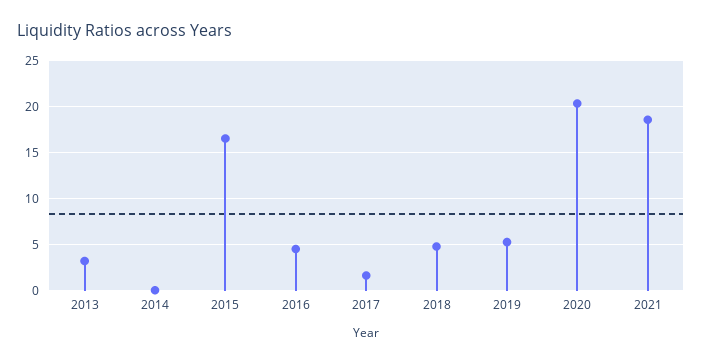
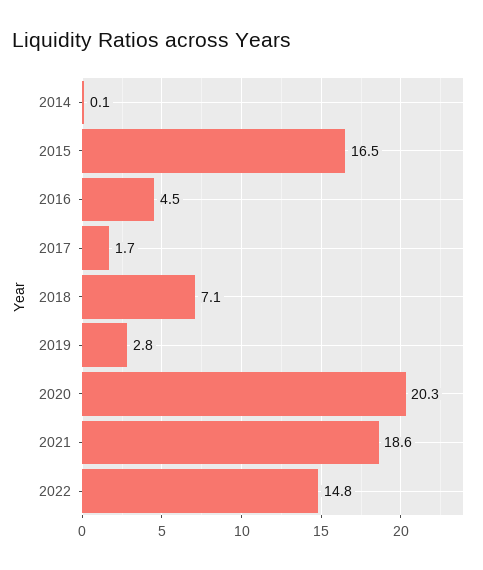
2013: 3 -> none
2018: 5 -> 7.1
2019: 5 -> 2.8
2022: none -> 14.8

